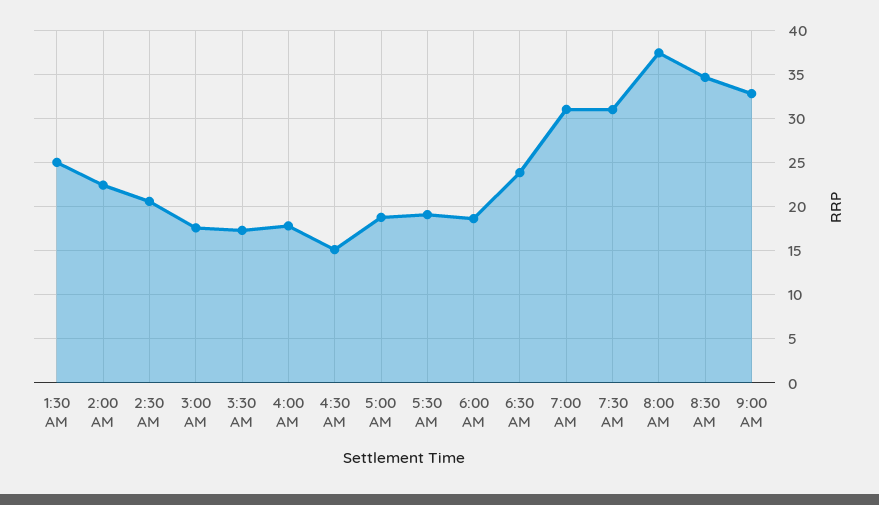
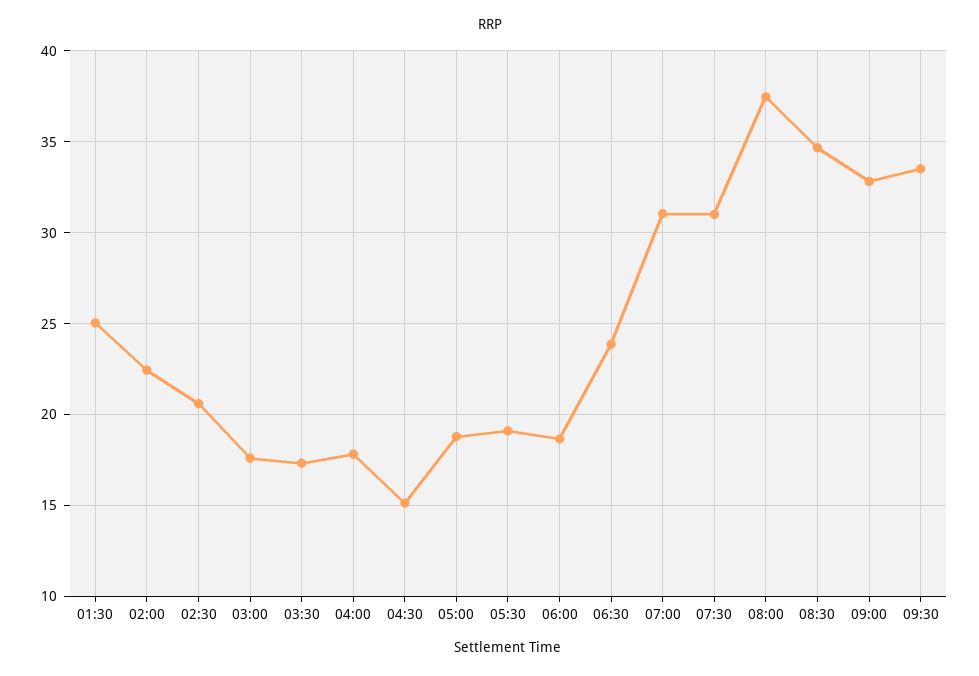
09:30: none -> 33.5

